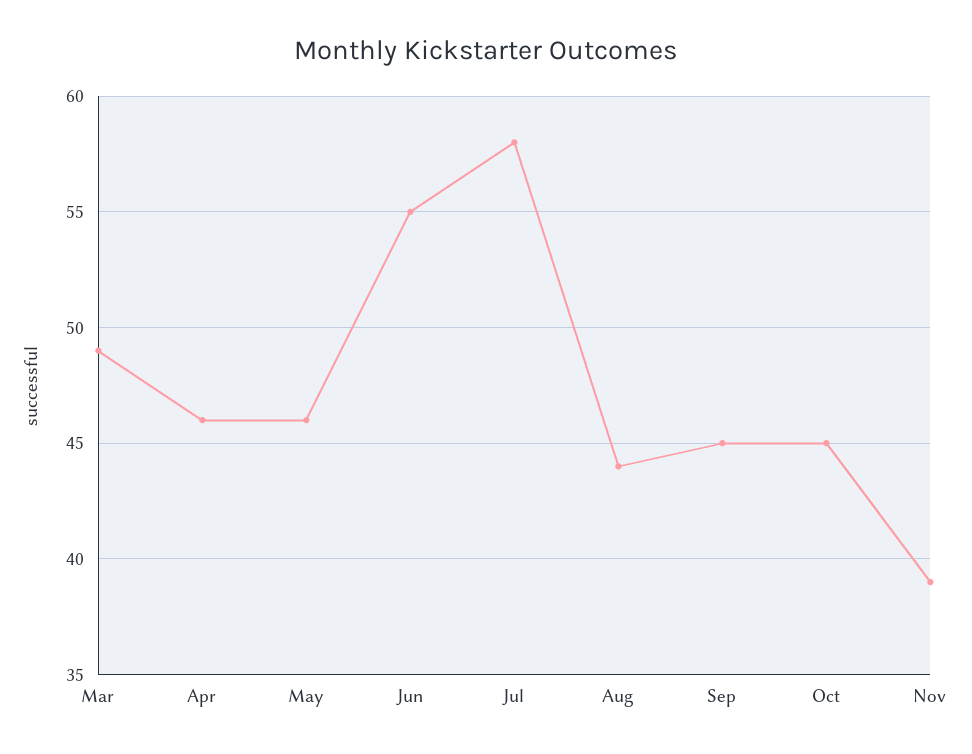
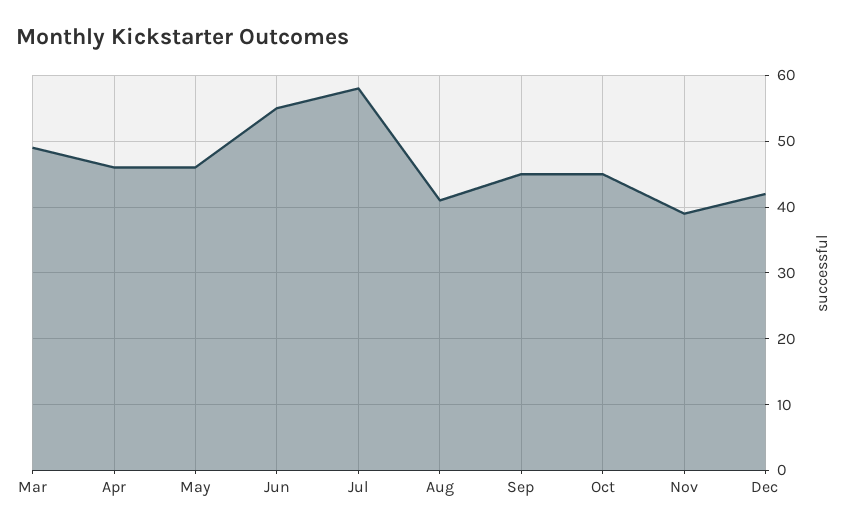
Aug: 44 -> 41
Dec: none -> 42

